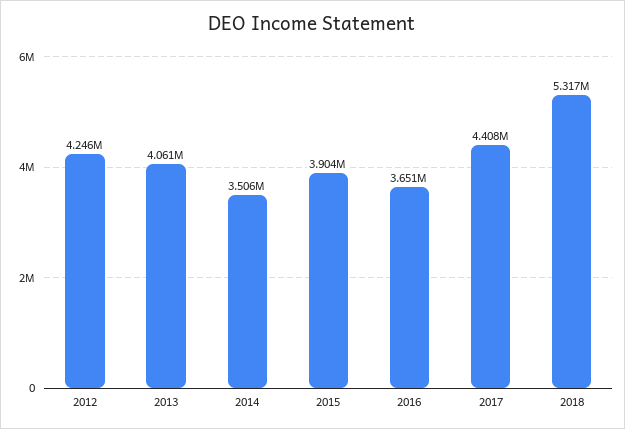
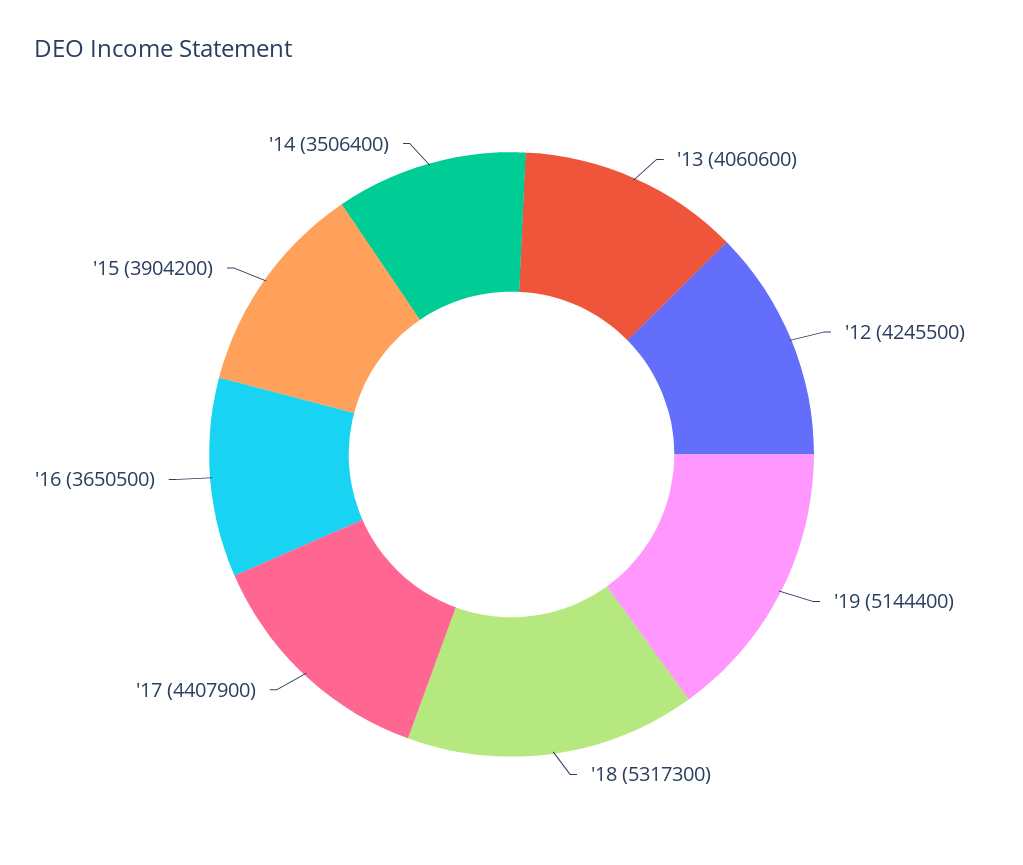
'19: none -> 5144400

